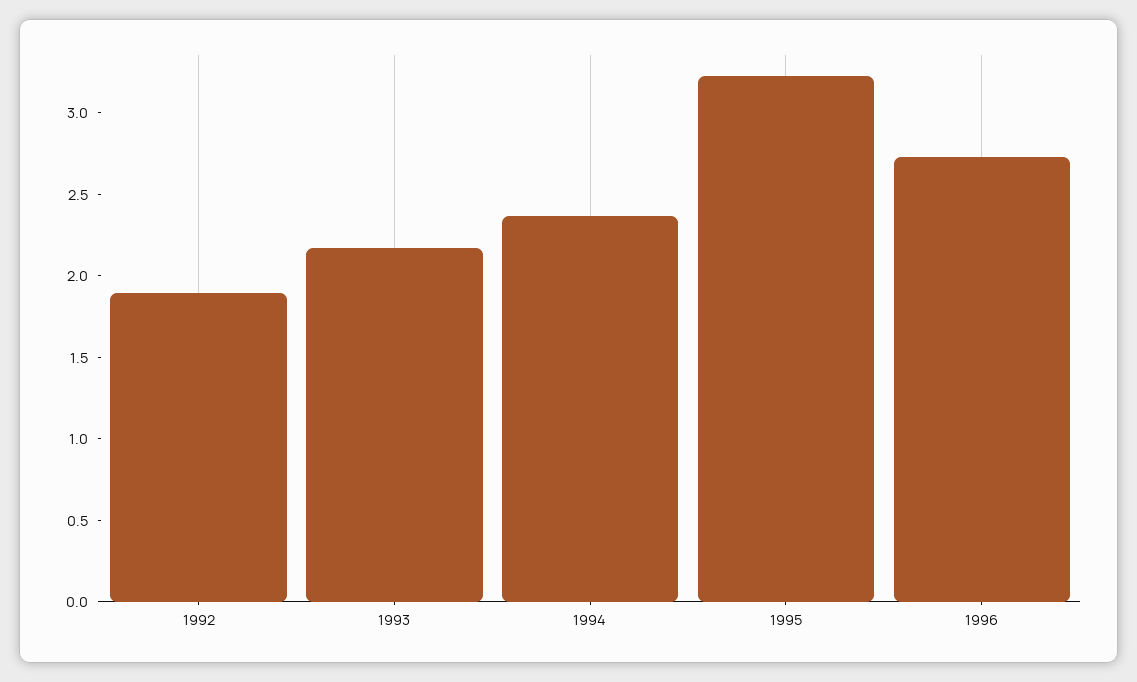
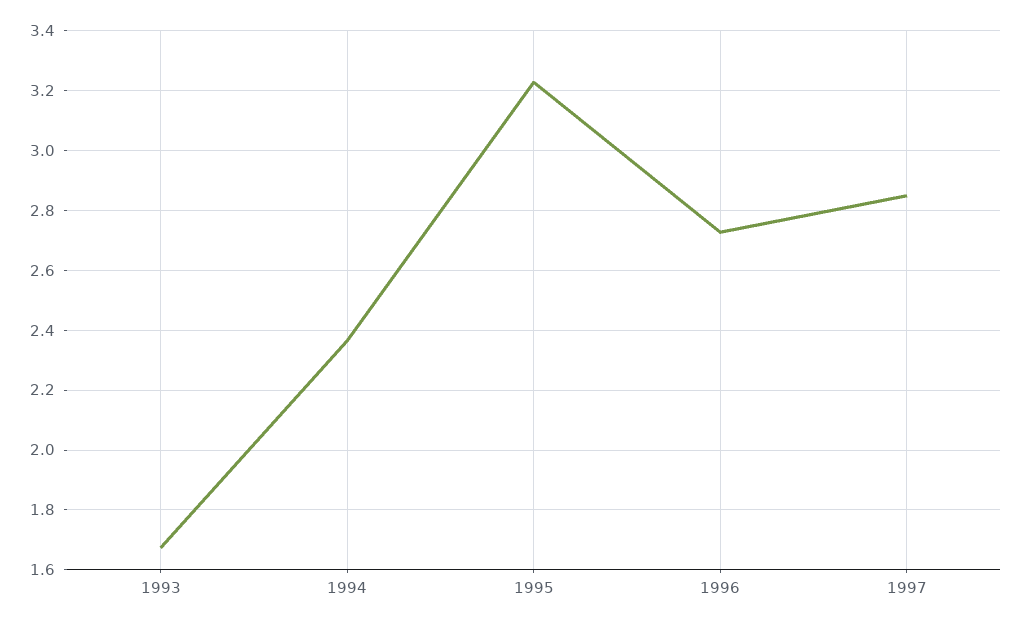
1992: 1.9 -> none
1993: 2.2 -> 1.675
1997: none -> 2.85

